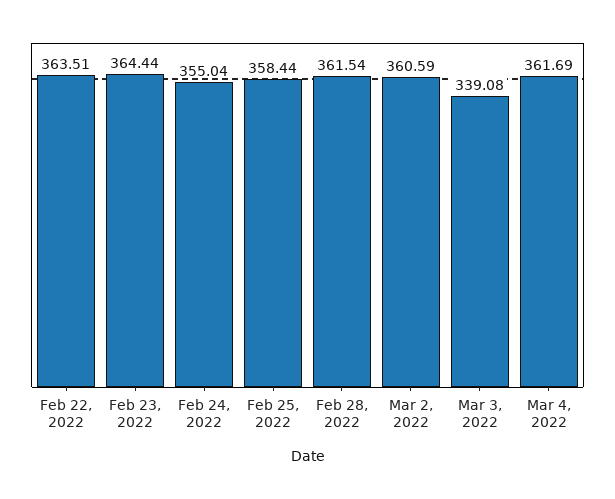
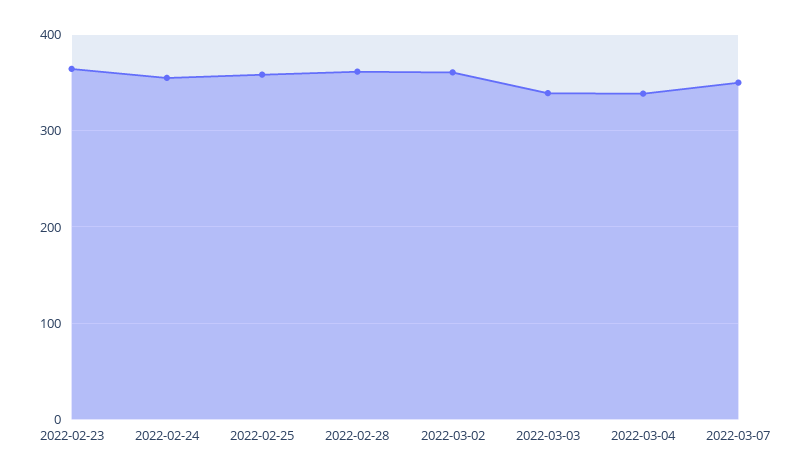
Feb 22, 2022: 363.51 -> none
Mar 4, 2022: 361.69 -> 340
2022-03-07: none -> 350

